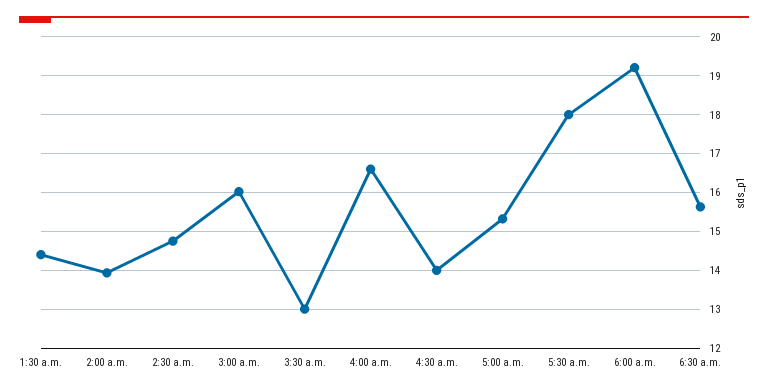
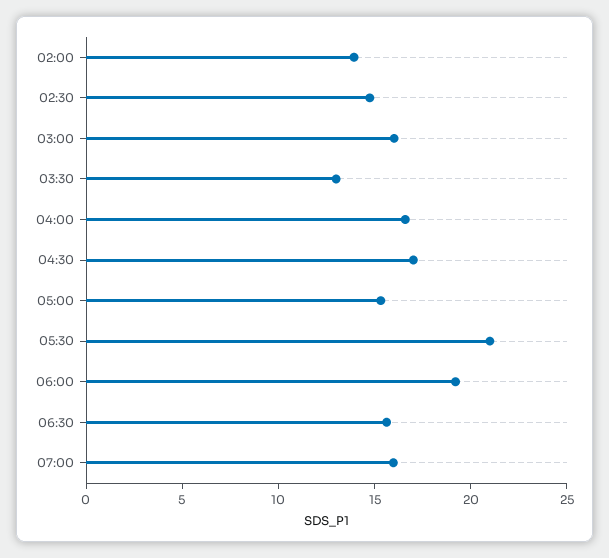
1:30 a.m.: 14.4 -> none
4:30 a.m.: 14 -> 17
5:30 a.m.: 18 -> 21
07:00: none -> 16

